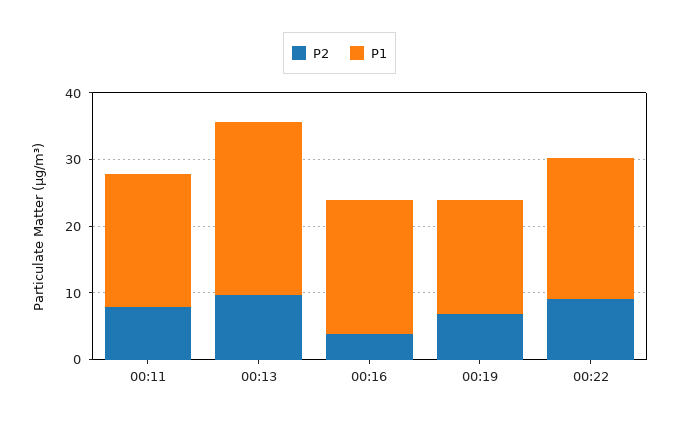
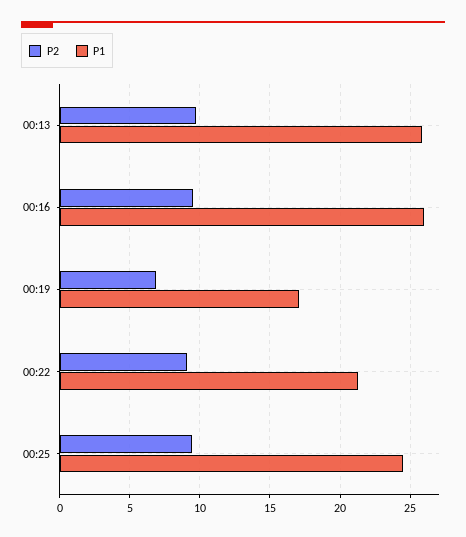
P2, 00:11: 8 -> none
P1, 00:11: 20 -> none
P2, 00:16: 4 -> 9.5
P1, 00:16: 20 -> 26
P2, 00:25: none -> 9.5
P1, 00:25: none -> 24.5

